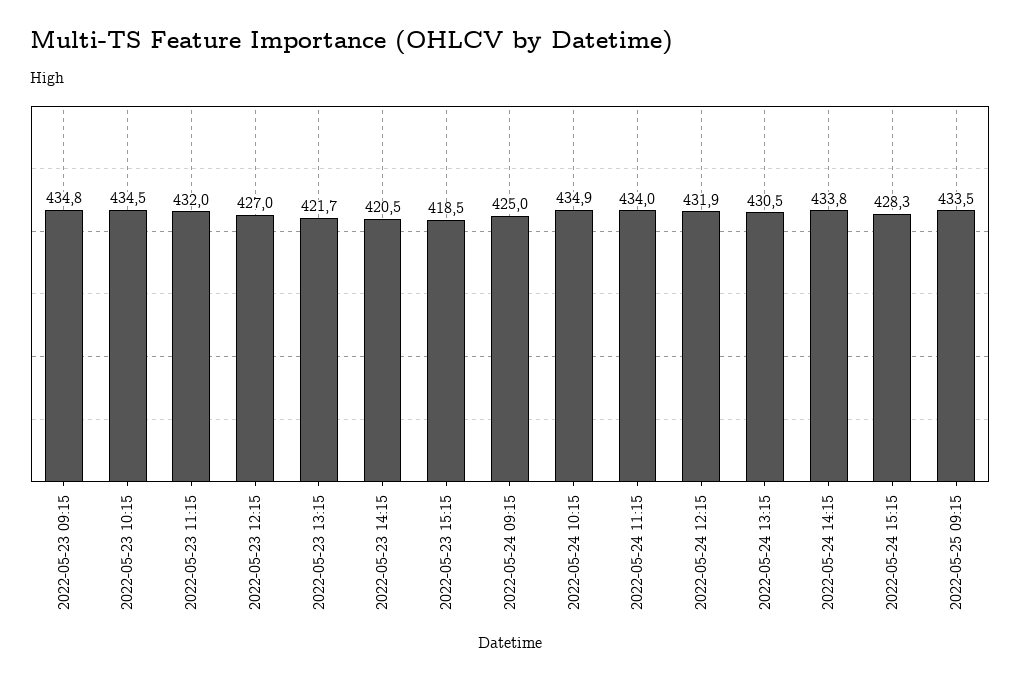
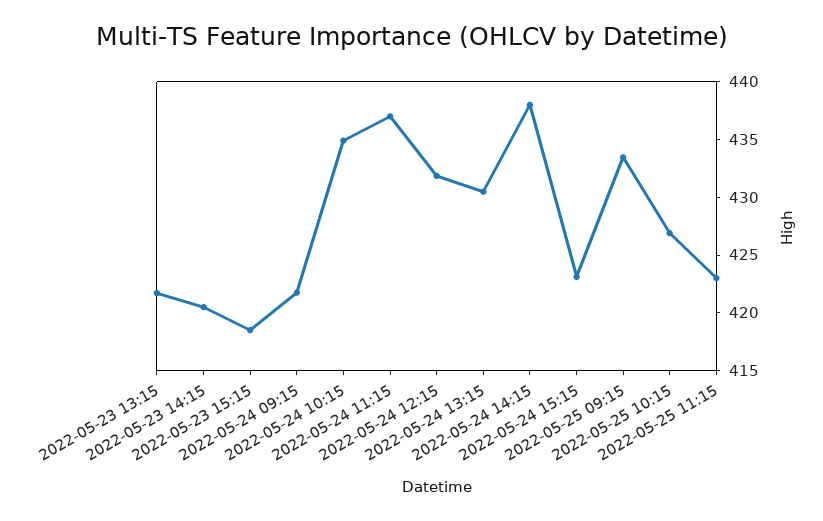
2022-05-23 09:15: 434.8 -> none
2022-05-23 10:15: 434.5 -> none
2022-05-23 11:15: 432 -> none
2022-05-23 12:15: 427 -> none
2022-05-24 09:15: 425 -> 422
2022-05-24 11:15: 434 -> 437
2022-05-24 14:15: 433.8 -> 438
2022-05-24 15:15: 428.3 -> 423
2022-05-25 10:15: none -> 427
2022-05-25 11:15: none -> 423

